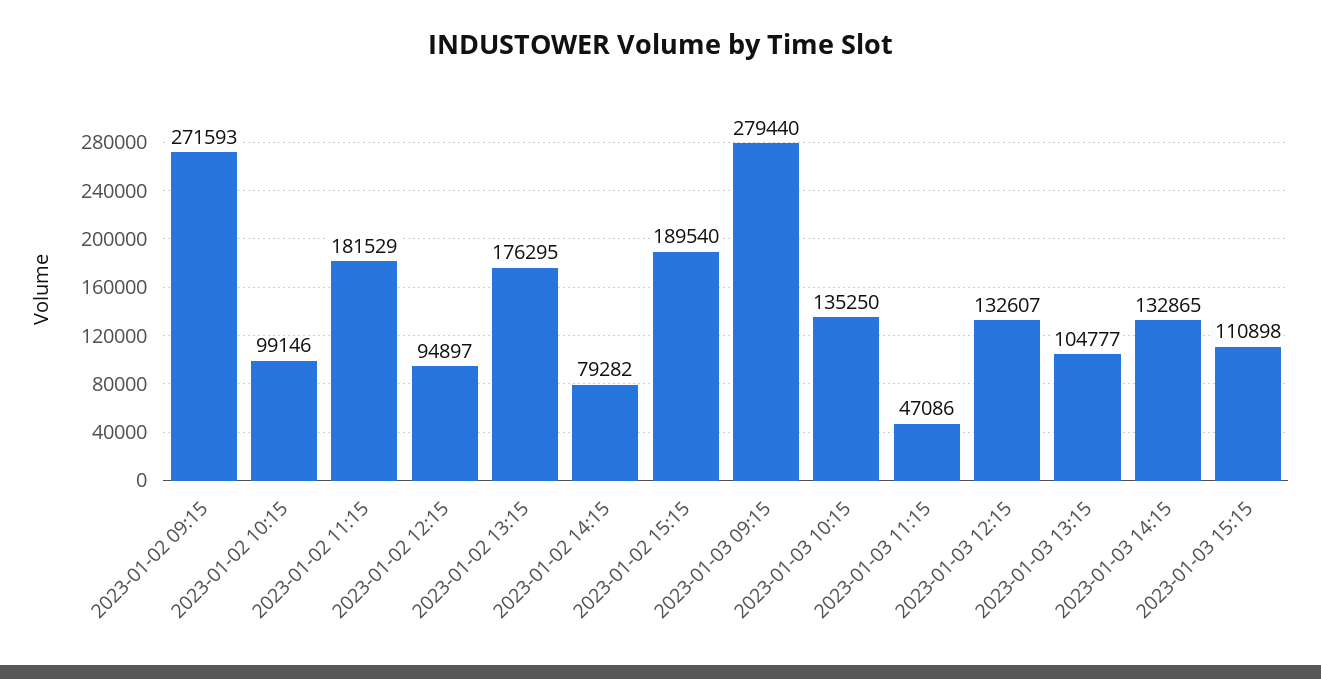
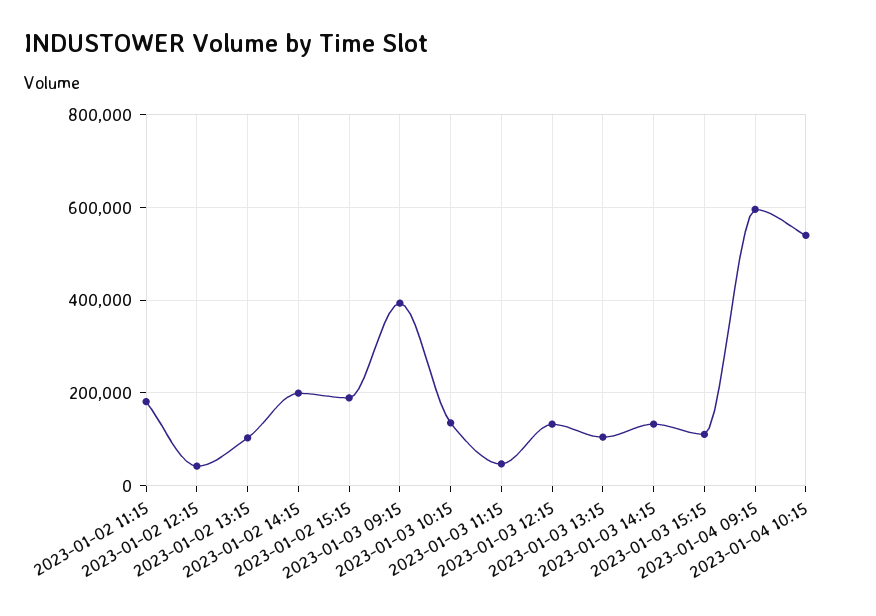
2023-01-02 09:15: 271593 -> none
2023-01-02 10:15: 99146 -> none
2023-01-02 12:15: 94897 -> 40000
2023-01-02 13:15: 176295 -> 100000
2023-01-02 14:15: 79282 -> 200000
2023-01-03 09:15: 279440 -> 400000
2023-01-04 09:15: none -> 600000
2023-01-04 10:15: none -> 540000

